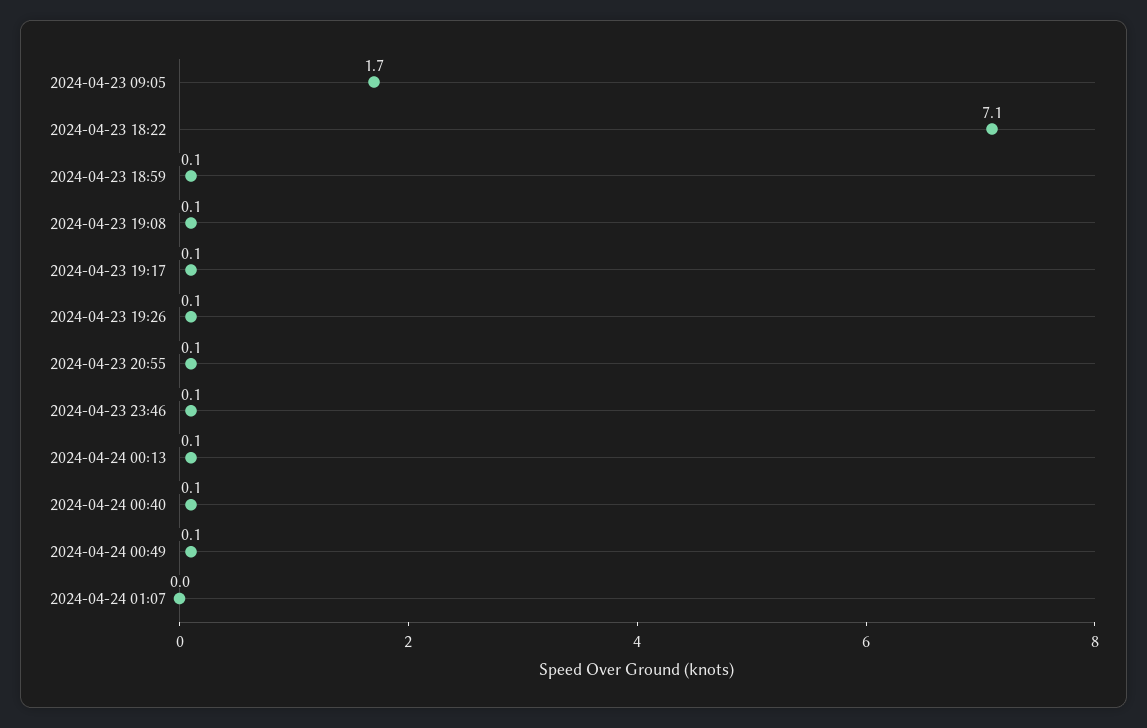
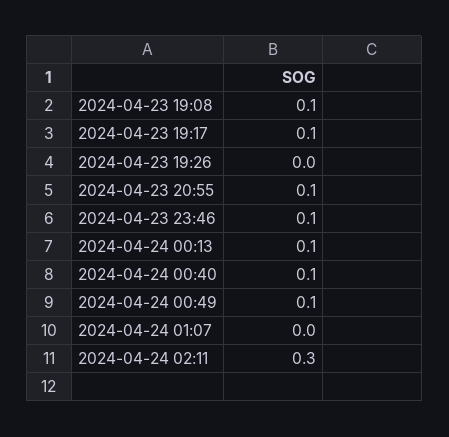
2024-04-23 09:05: 1.7 -> none
2024-04-23 18:22: 7.1 -> none
2024-04-23 18:59: 0.1 -> none
2024-04-23 19:26: 0.1 -> 0
2024-04-24 02:11: none -> 0.3

